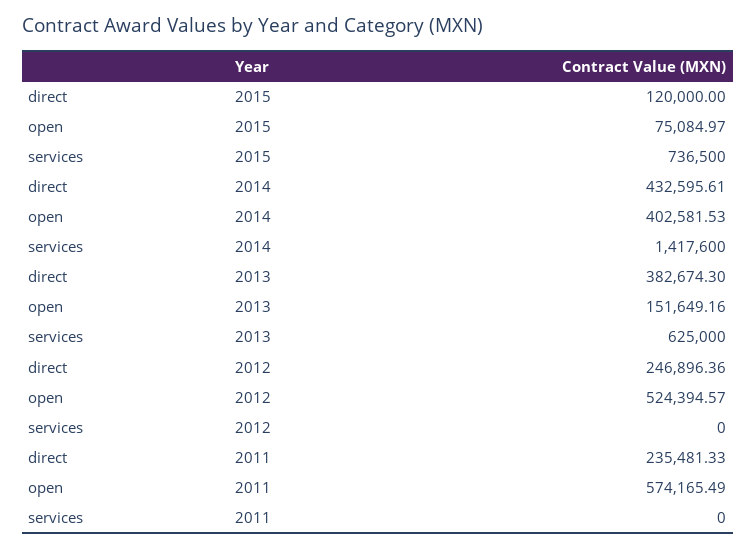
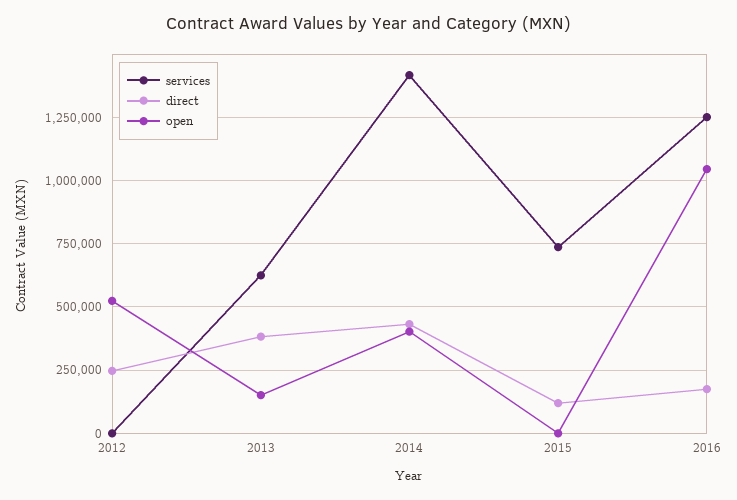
open, 2015: 75084.97 -> 0
direct, 2011: 235481.33 -> none
open, 2011: 574165.49 -> none
services, 2011: 0 -> none
services, 2016: none -> 1250000
direct, 2016: none -> 175000
open, 2016: none -> 1050000

